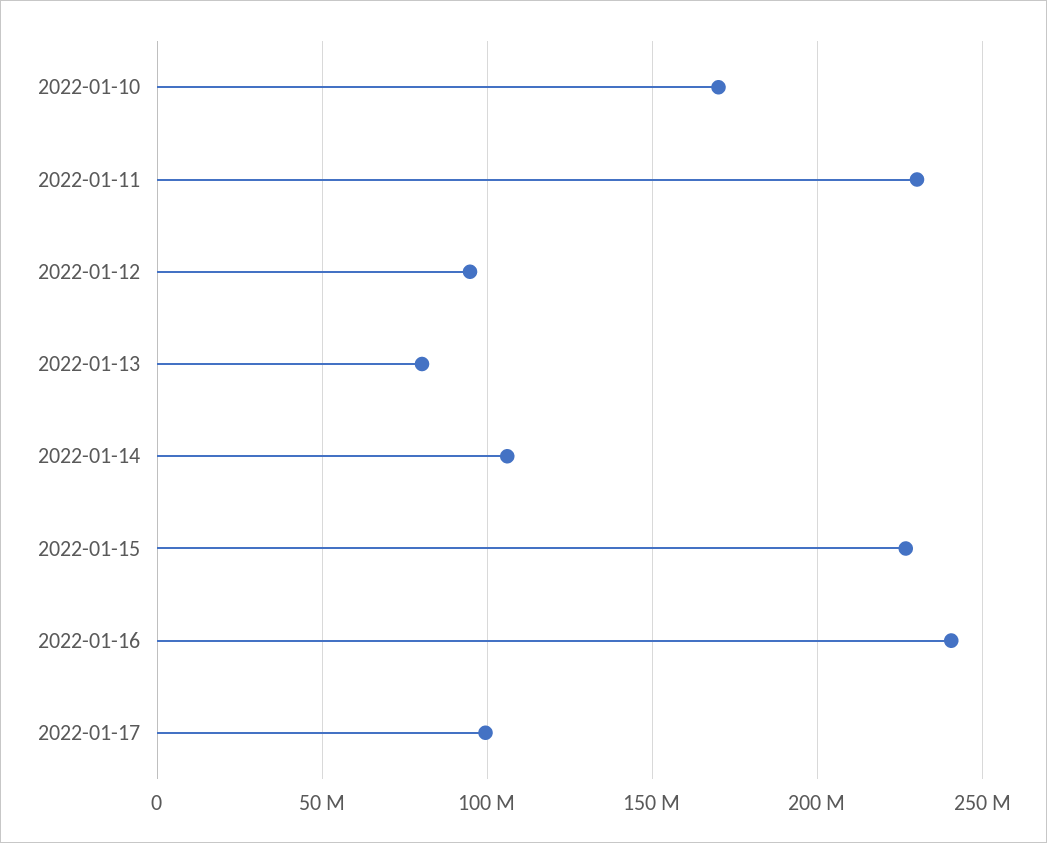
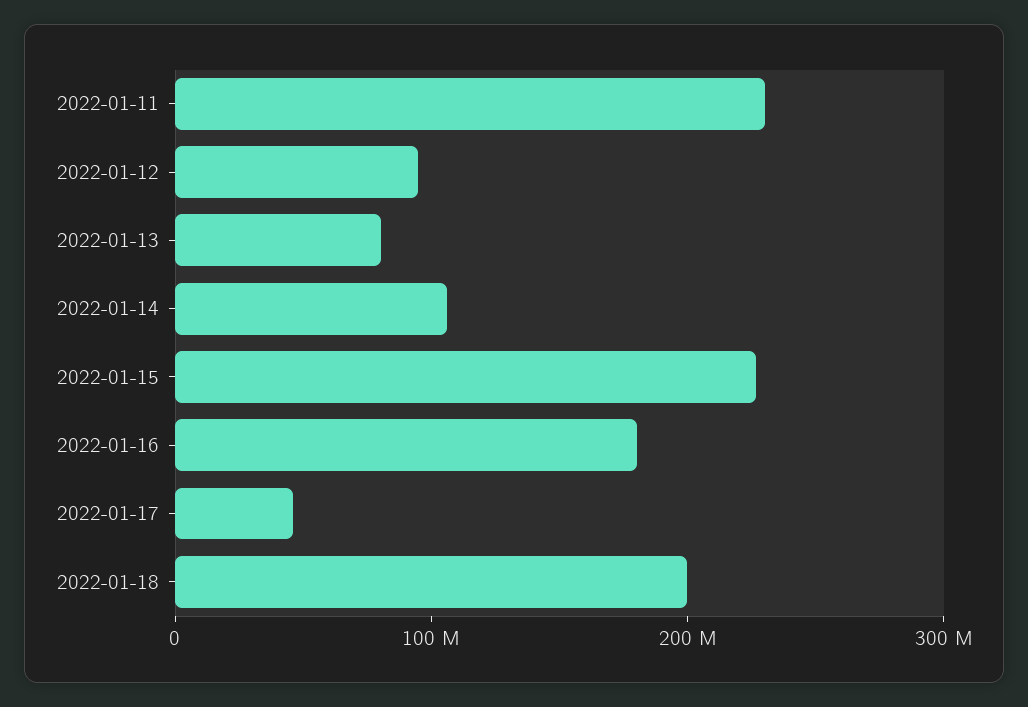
2022-01-10: 170000000 -> none
2022-01-16: 240000000 -> 180000000
2022-01-17: 100000000 -> 40000000
2022-01-18: none -> 200000000

